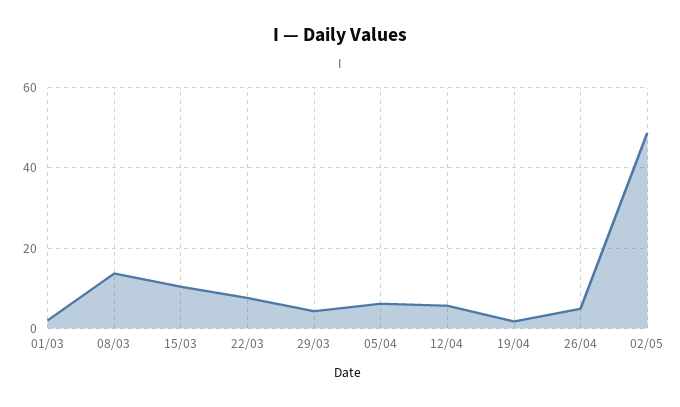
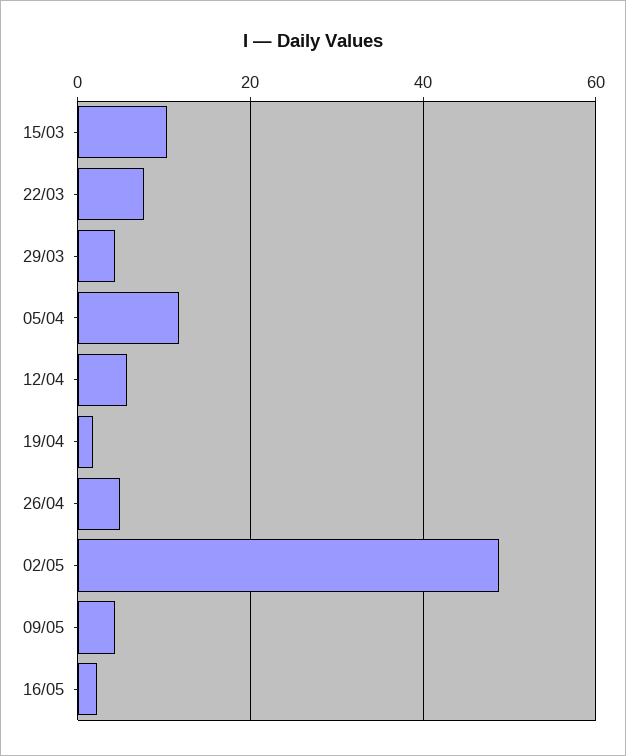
01/03: 2 -> none
08/03: 14 -> none
05/04: 6 -> 12
09/05: none -> 4
16/05: none -> 2

